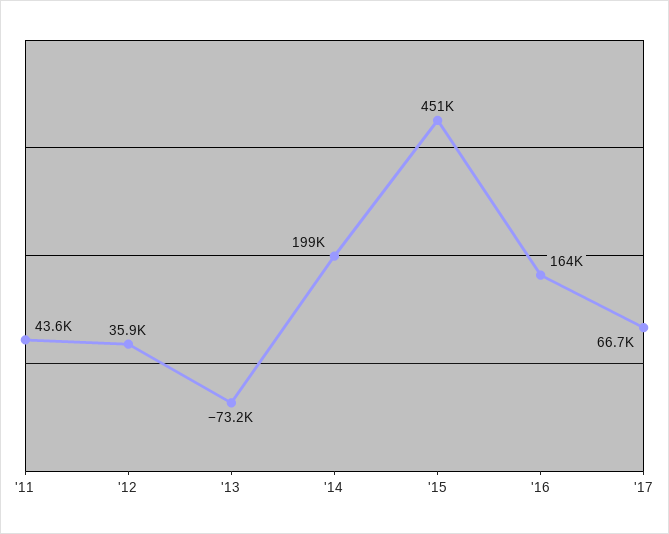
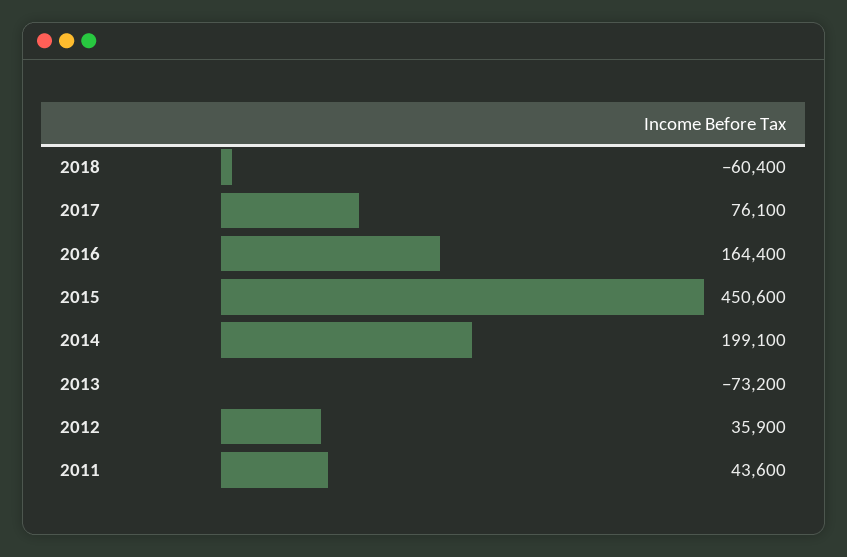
'17: 66700 -> 76100
2018: none -> -60400

